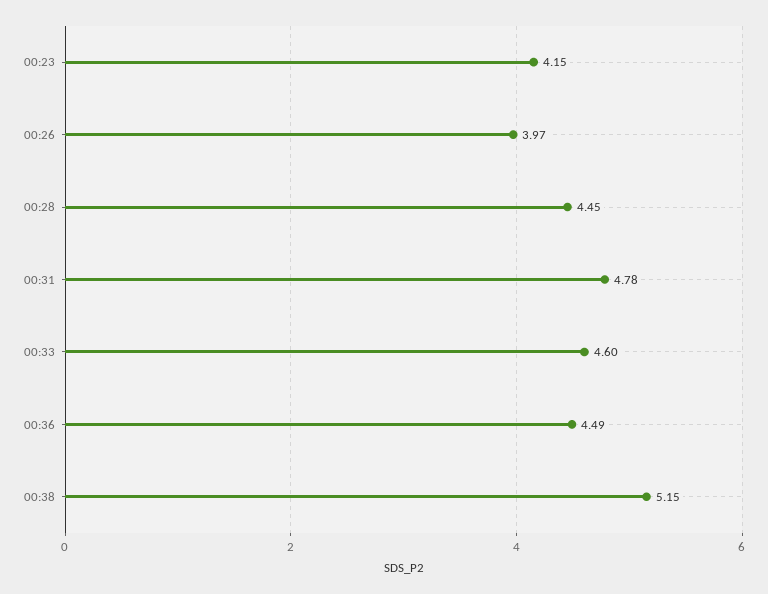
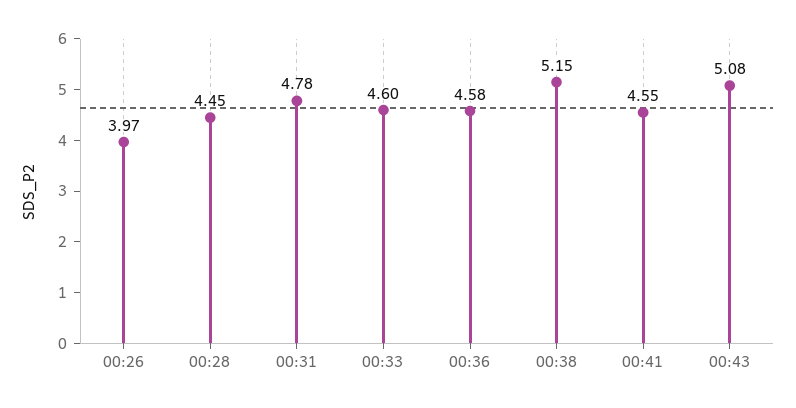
00:23: 4.15 -> none
00:36: 4.49 -> 4.58
00:41: none -> 4.55
00:43: none -> 5.08

